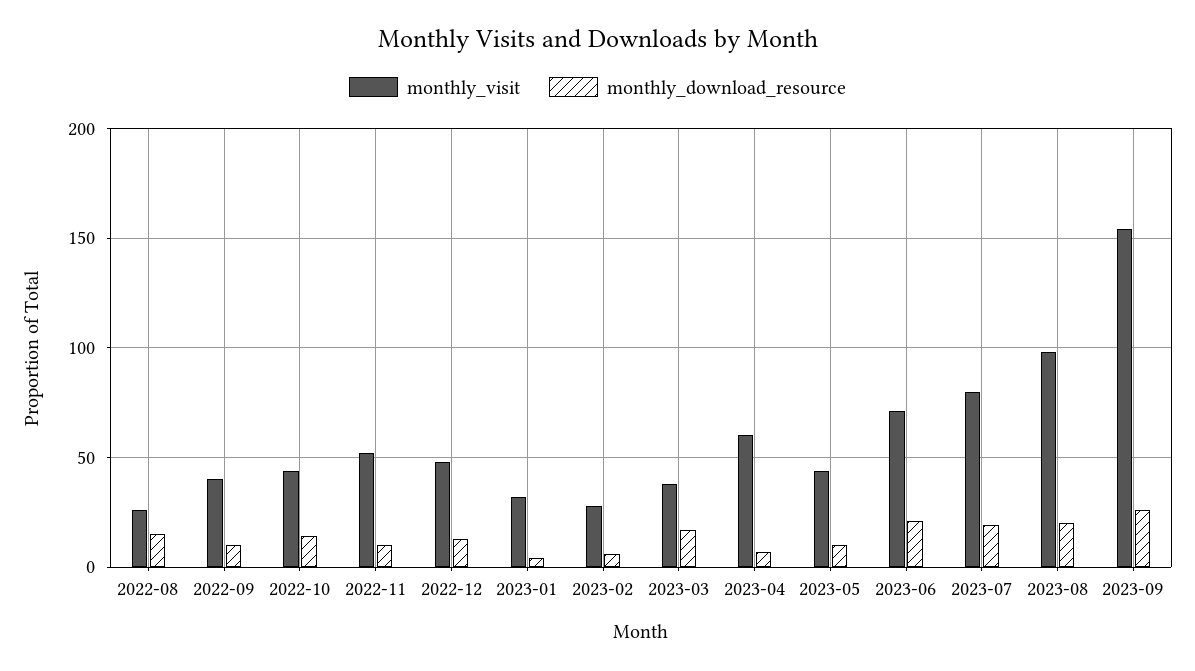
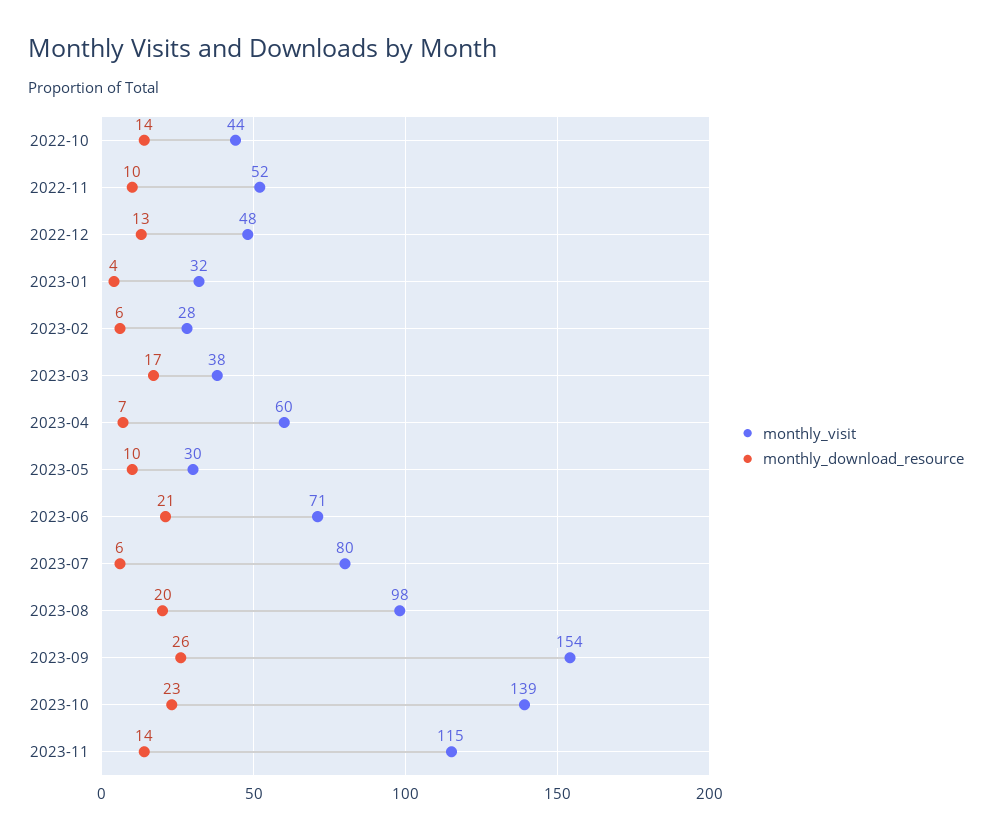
monthly_visit, 2022-08: 25 -> none
monthly_download_resource, 2022-08: 15 -> none
monthly_visit, 2022-09: 40 -> none
monthly_download_resource, 2022-09: 10 -> none
monthly_visit, 2023-05: 45 -> 30
monthly_download_resource, 2023-07: 20 -> 6
monthly_visit, 2023-10: none -> 139
monthly_download_resource, 2023-10: none -> 23
monthly_visit, 2023-11: none -> 115
monthly_download_resource, 2023-11: none -> 14

